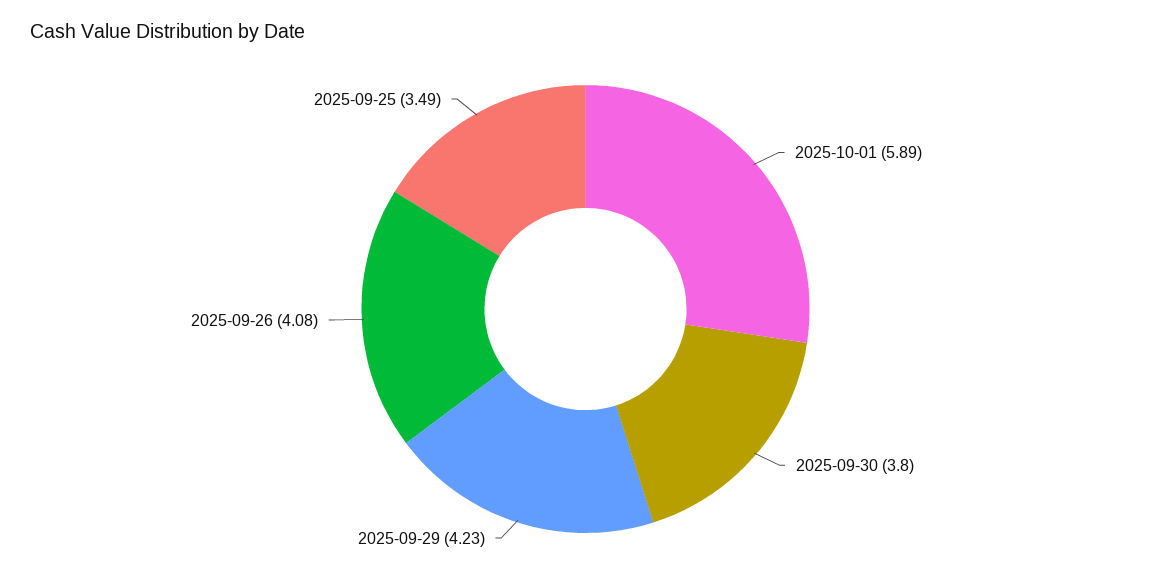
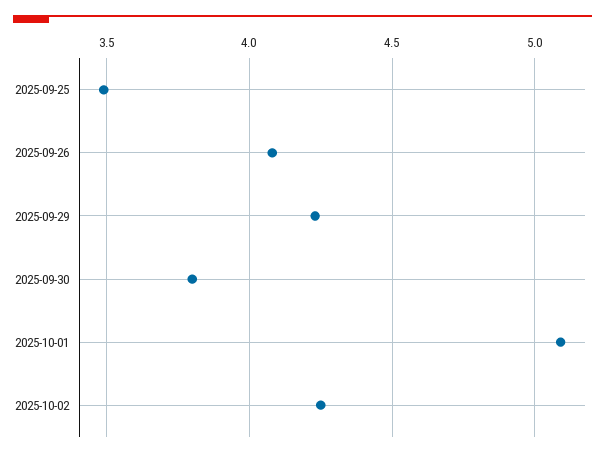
2025-10-01: 5.89 -> 5.1
2025-10-02: none -> 4.25

